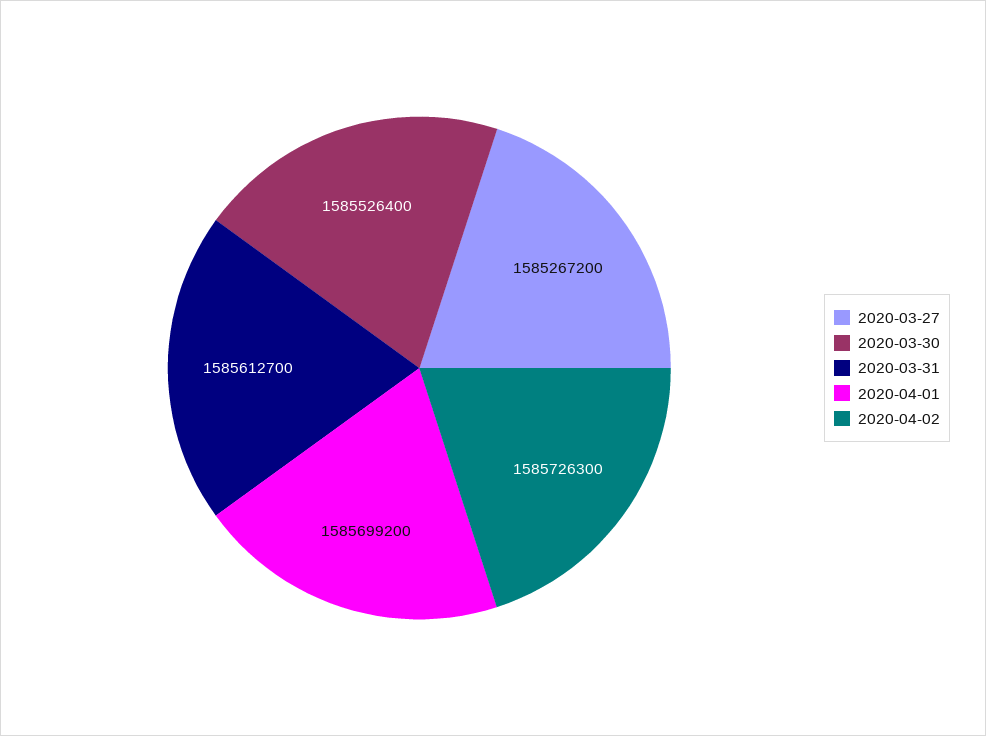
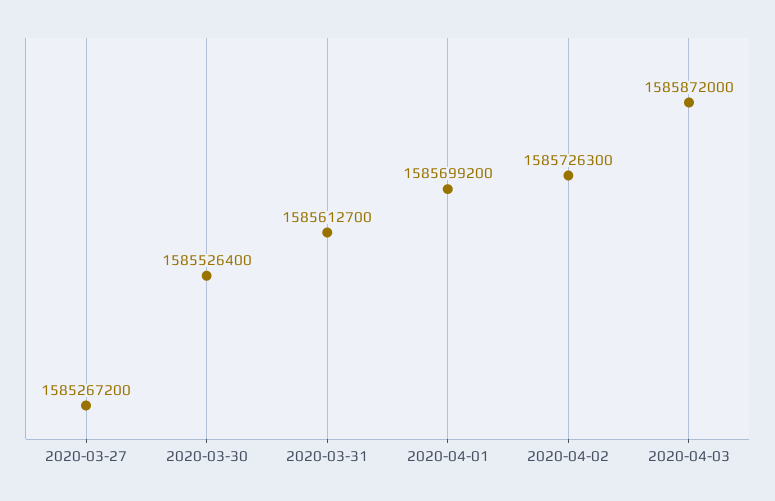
2020-04-03: none -> 1585872000

